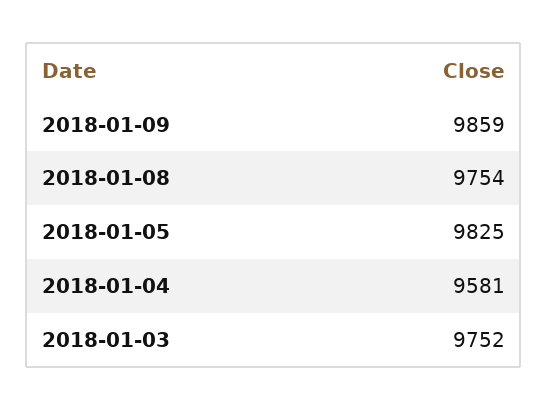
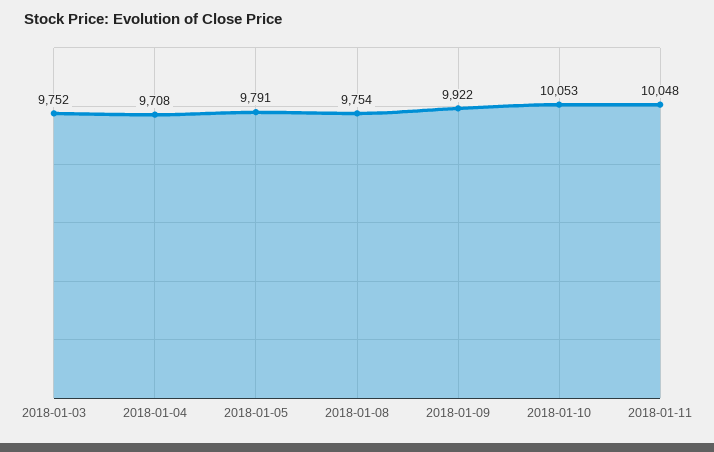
2018-01-09: 9859 -> 9922
2018-01-05: 9825 -> 9791
2018-01-04: 9581 -> 9708
2018-01-10: none -> 10053
2018-01-11: none -> 10048

